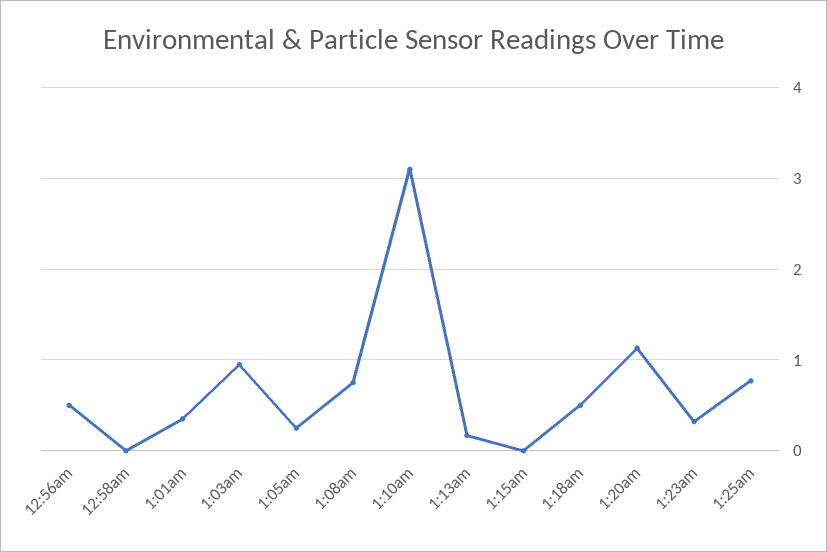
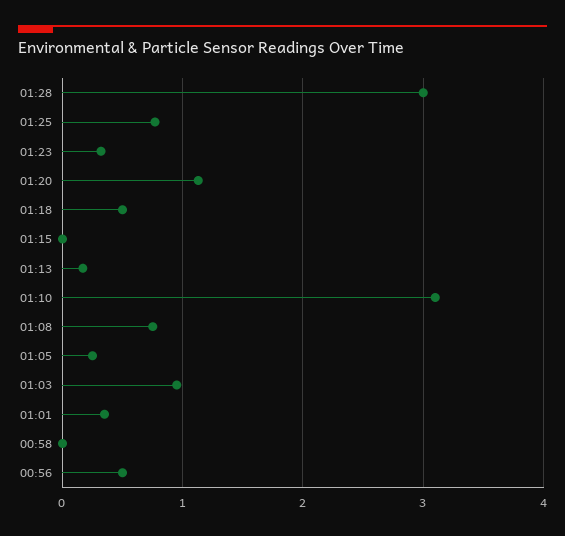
01:28: none -> 3

